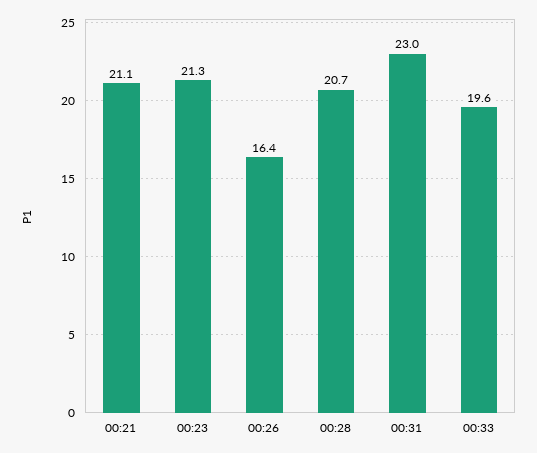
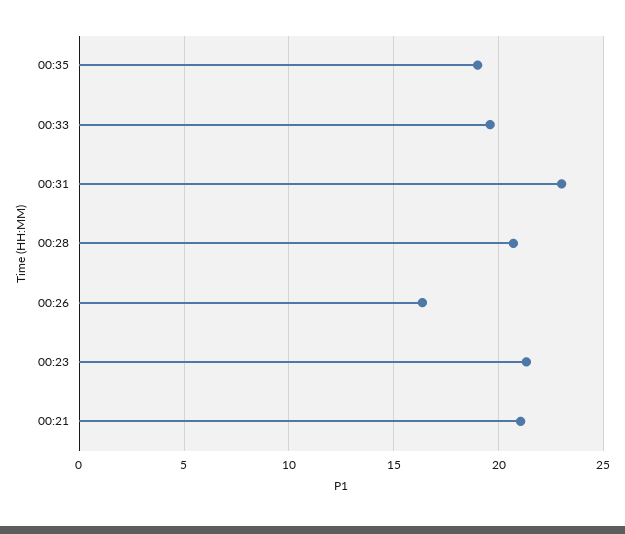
00:35: none -> 19

